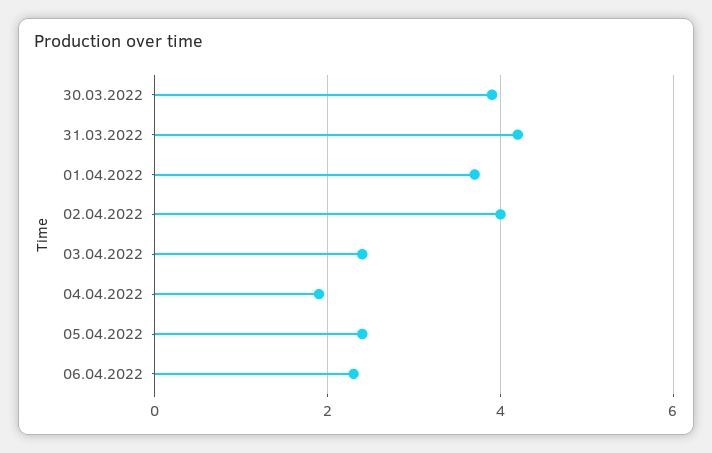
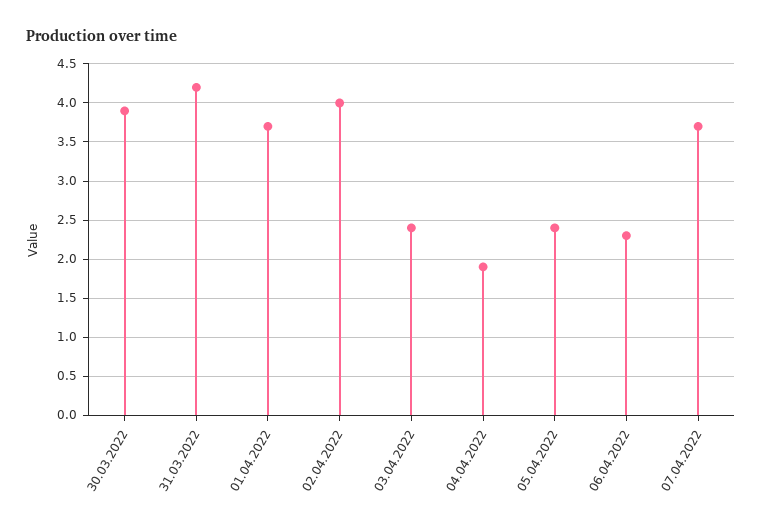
07.04.2022: none -> 3.7

